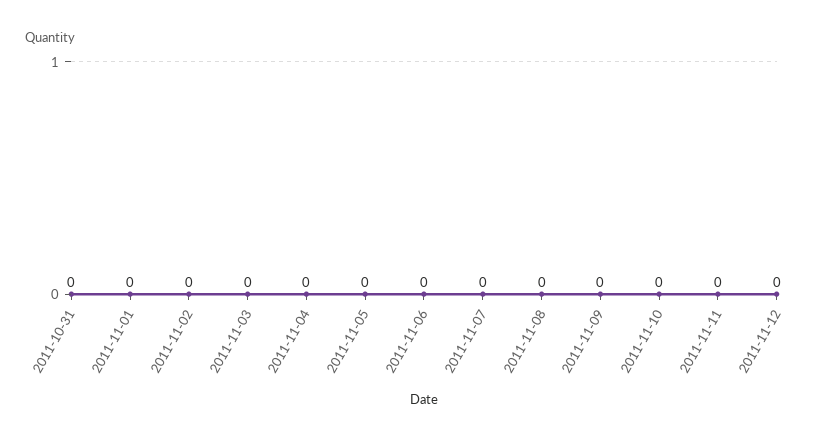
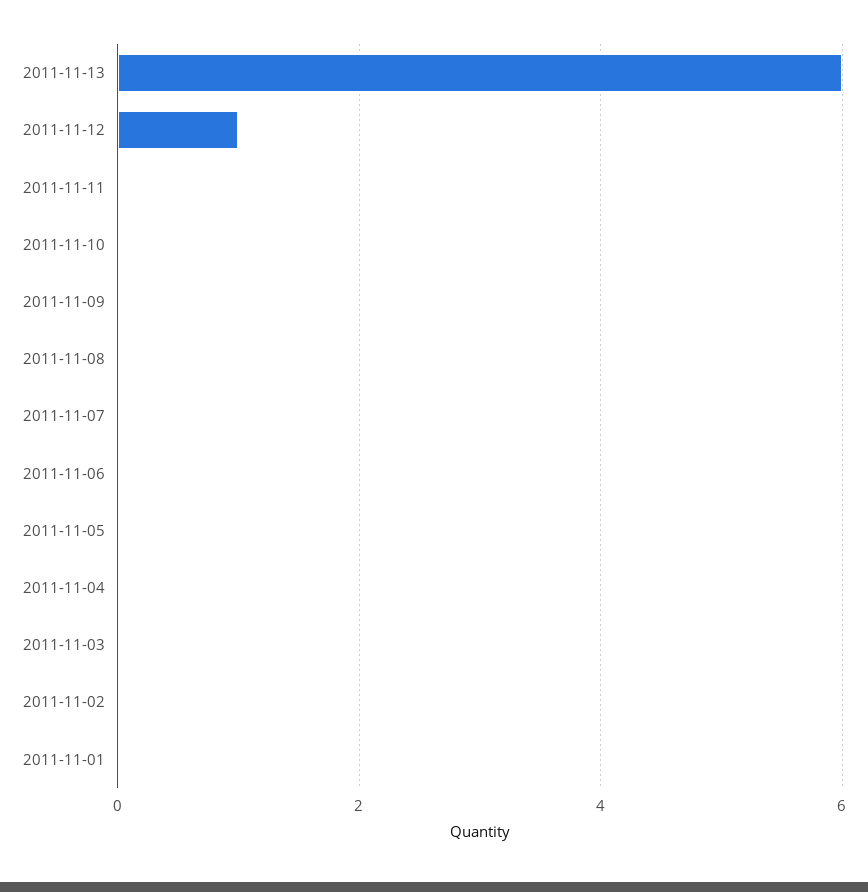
2011-10-31: 0 -> none
2011-11-12: 0 -> 1
2011-11-13: none -> 6

